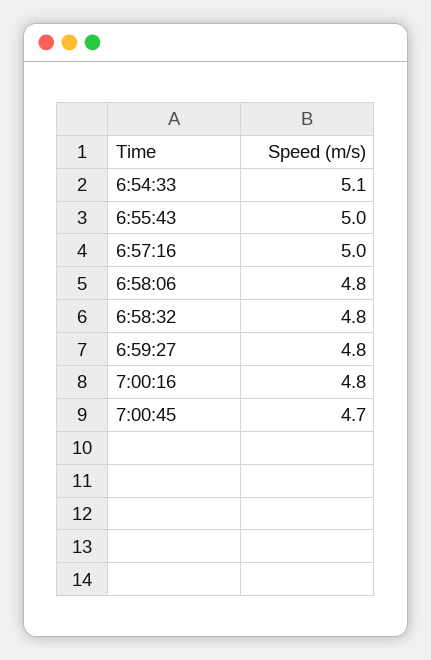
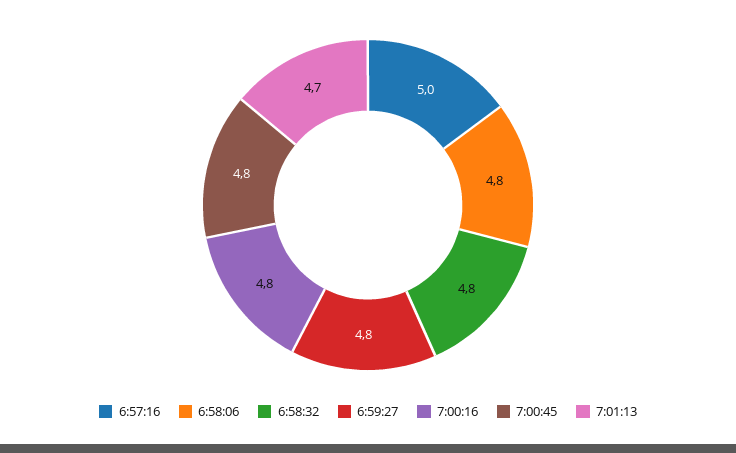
6:54:33: 5.1 -> none
6:55:43: 5 -> none
7:00:45: 4.7 -> 4.8
7:01:13: none -> 4.7

